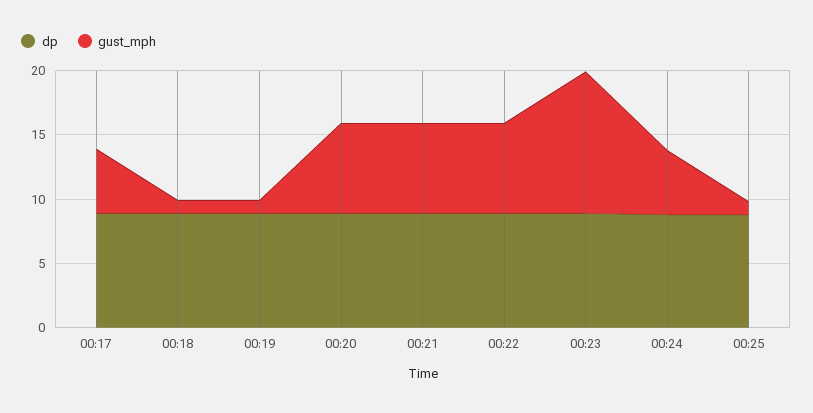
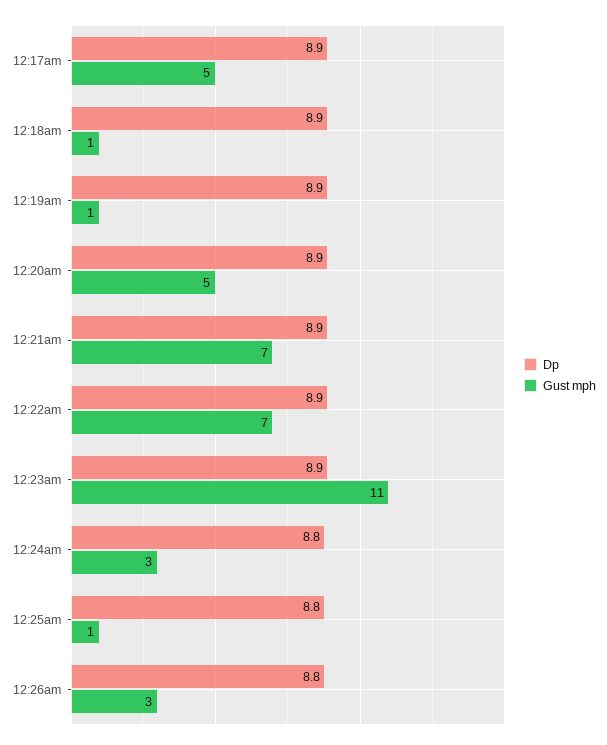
gust_mph, 00:20: 7 -> 5
gust_mph, 00:24: 5 -> 3
dp, 12:26am: none -> 8.8
gust_mph, 12:26am: none -> 3

